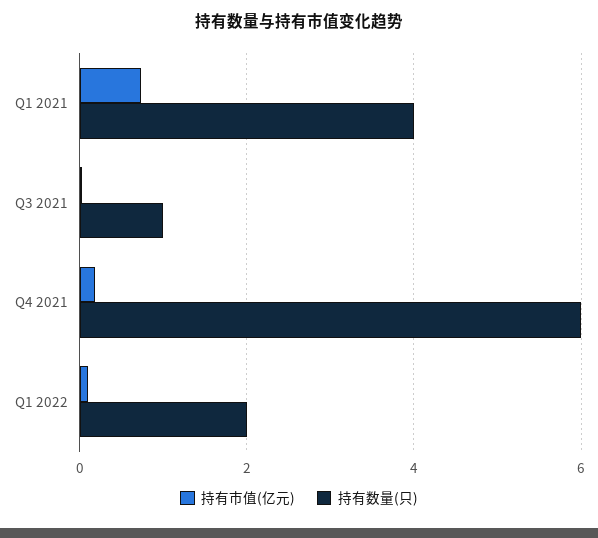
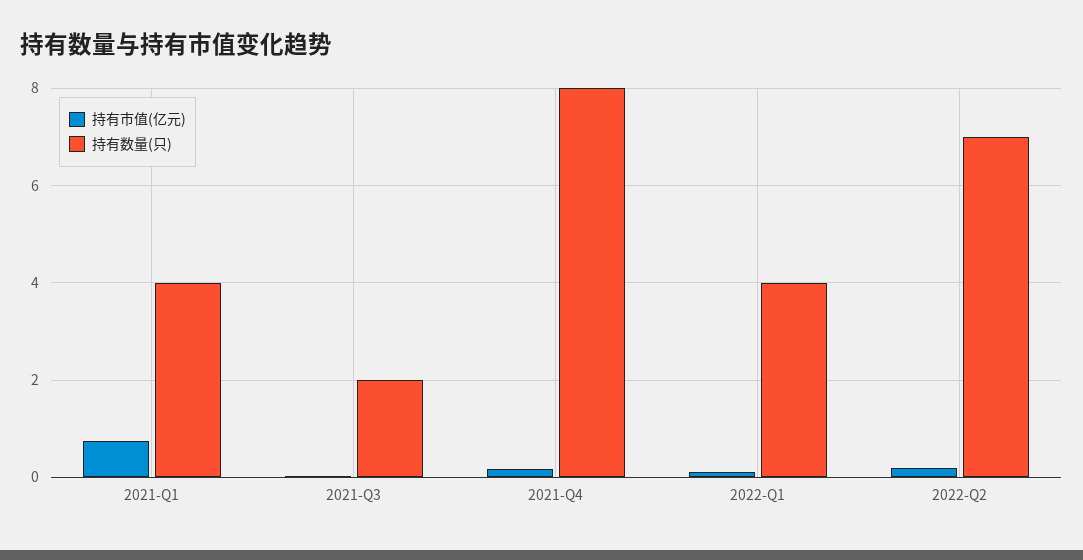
持有数量(只), Q3 2021: 1 -> 2
持有数量(只), Q4 2021: 6 -> 8
持有数量(只), Q1 2022: 2 -> 4
持有市值(亿元), 2022-Q2: none -> 0.2
持有数量(只), 2022-Q2: none -> 7

